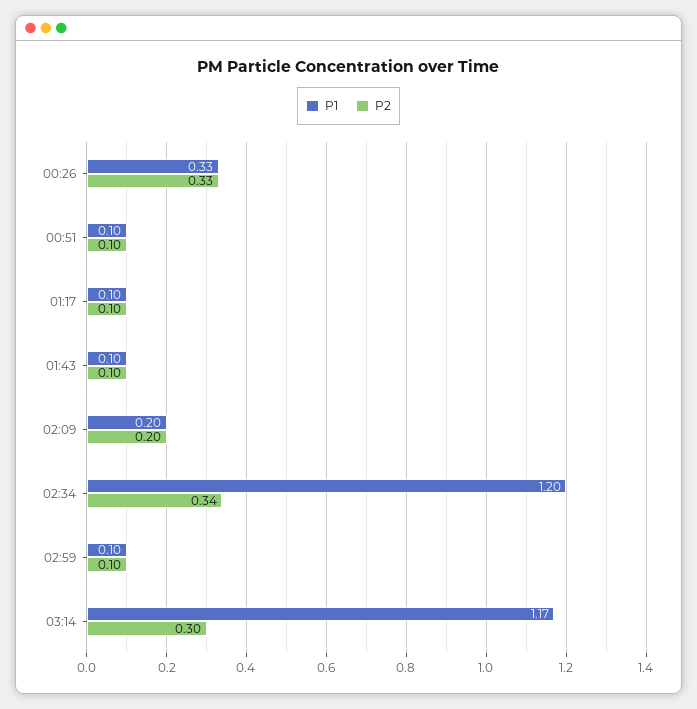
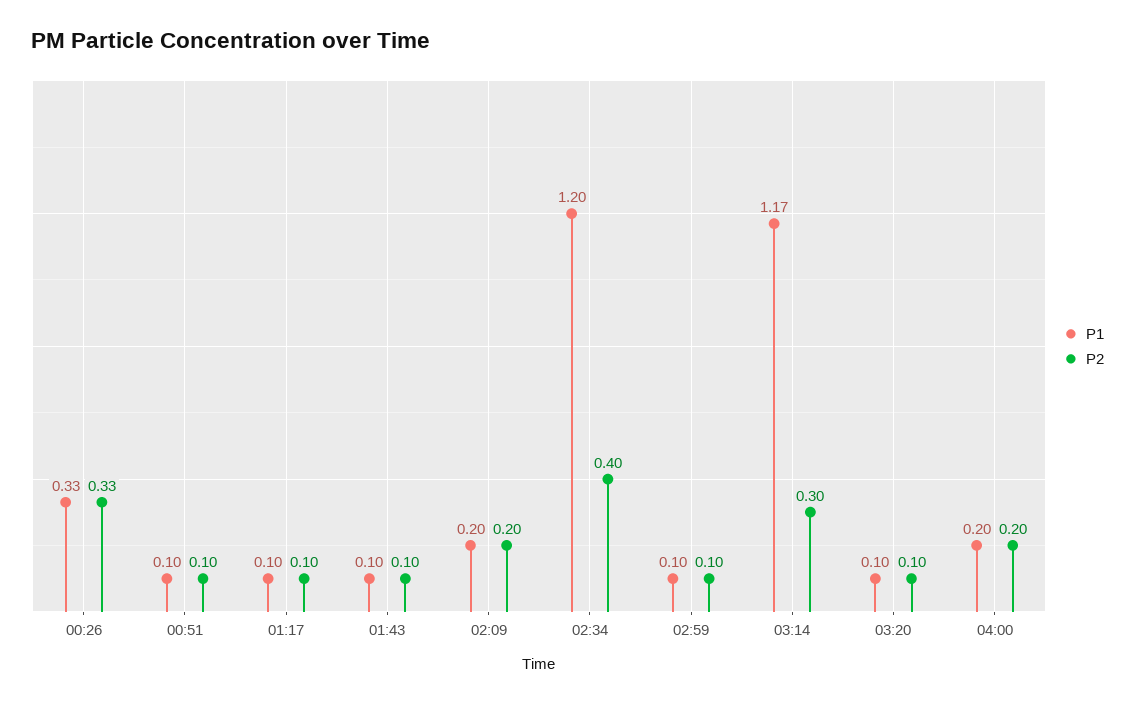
P2, 02:34: 0.34 -> 0.4
P1, 03:20: none -> 0.1
P2, 03:20: none -> 0.1
P1, 04:00: none -> 0.2
P2, 04:00: none -> 0.2

